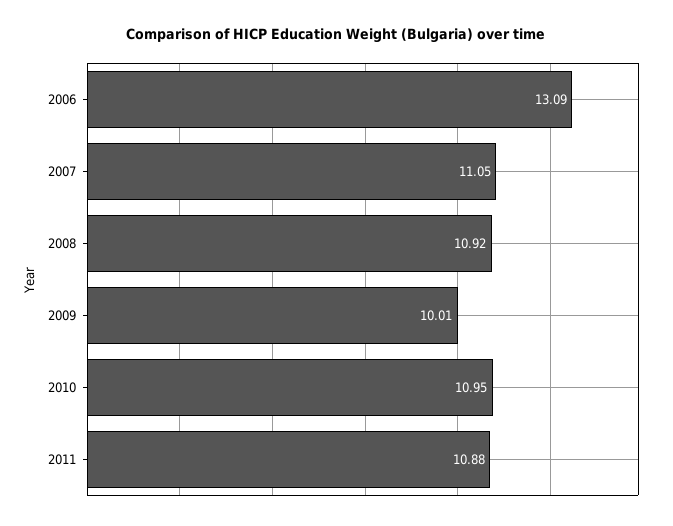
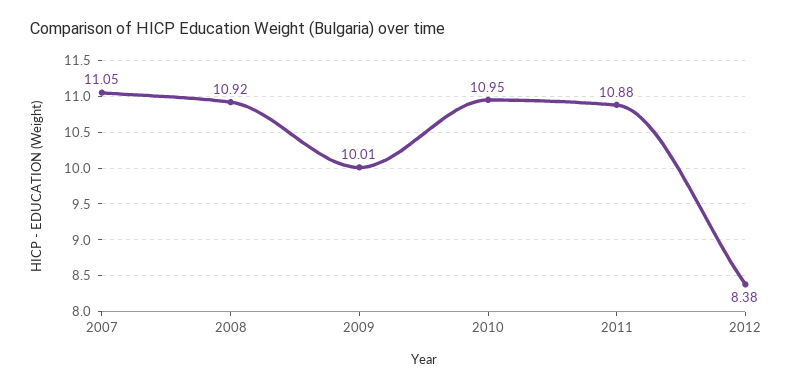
2006: 13.09 -> none
2012: none -> 8.38

